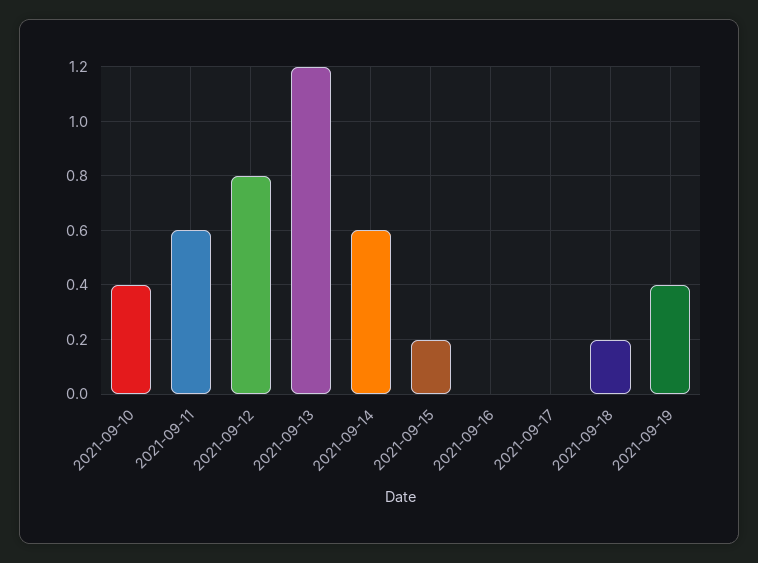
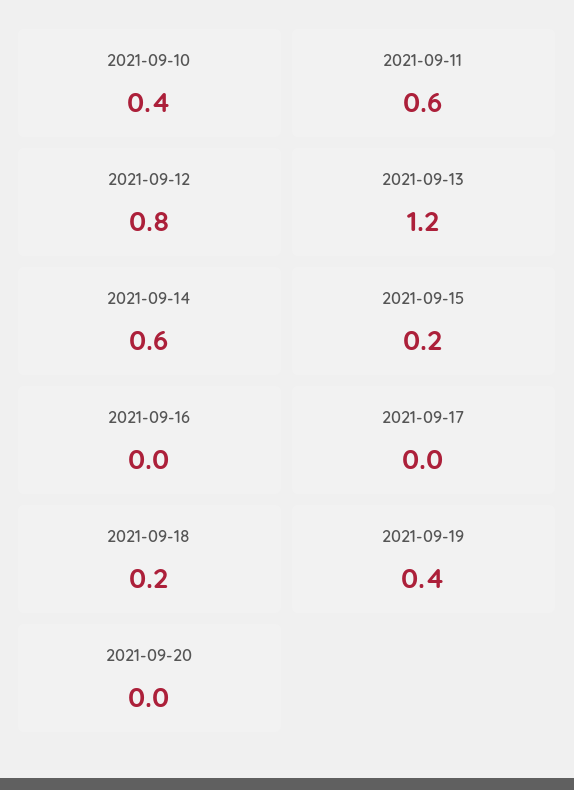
2021-09-20: none -> 0

